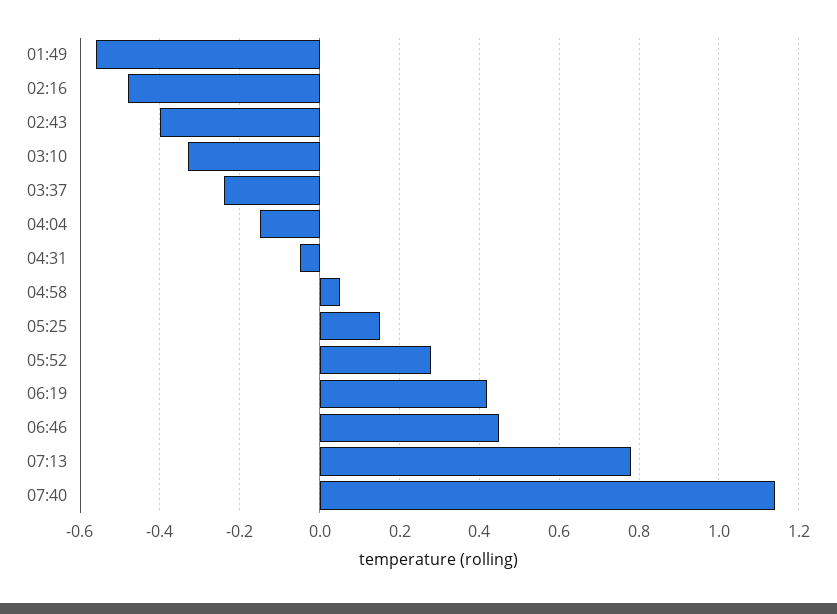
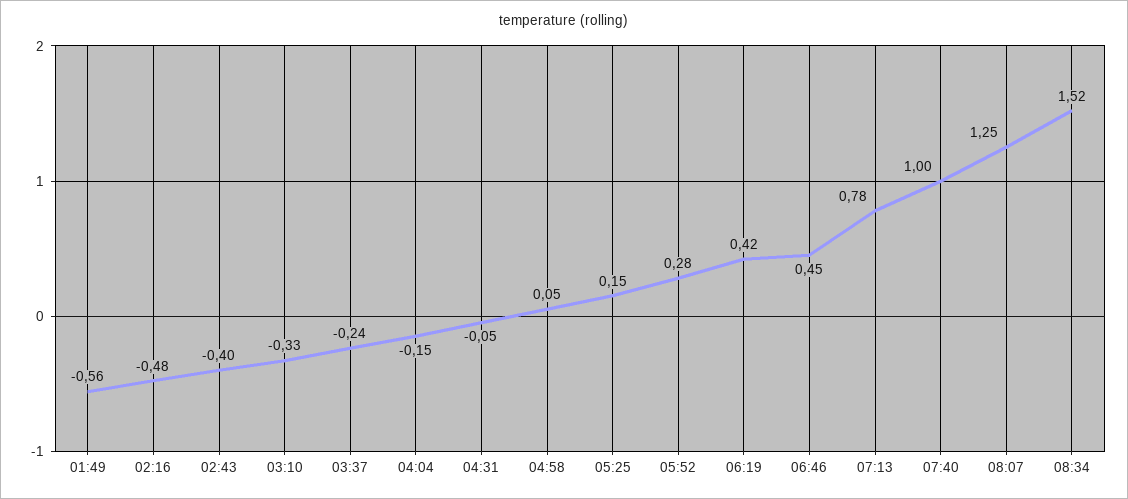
07:40: 1.15 -> 1
08:07: none -> 1.25
08:34: none -> 1.52

